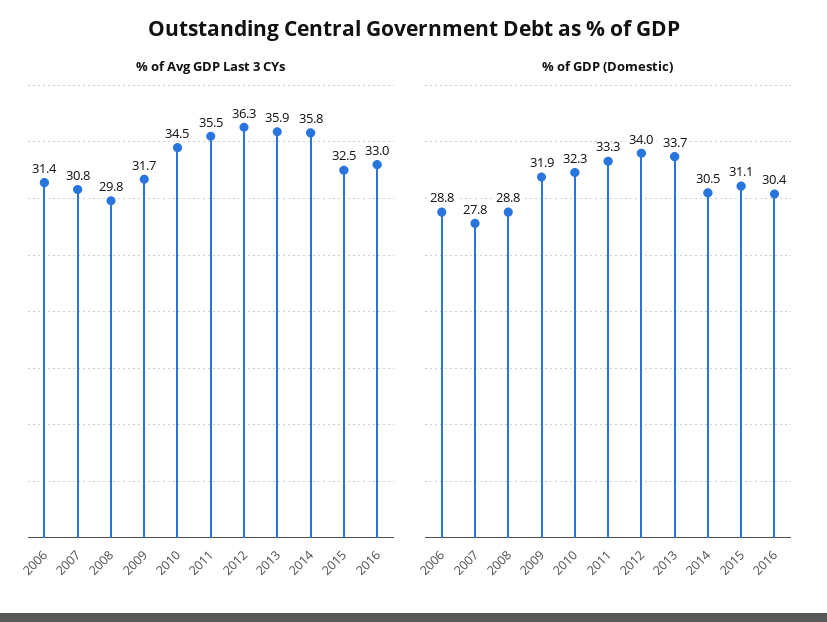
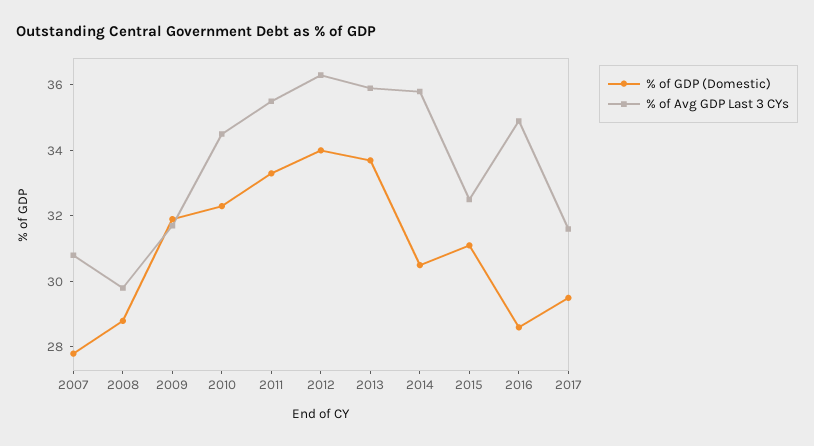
% of Avg GDP Last 3 CYs, 2006: 31.4 -> none
% of Avg GDP Last 3 CYs, 2016: 33 -> 35
% of GDP (Domestic), 2006: 28.8 -> none
% of GDP (Domestic), 2016: 30.4 -> 28.5
% of GDP (Domestic), 2017: none -> 29.5
% of Avg GDP Last 3 CYs, 2017: none -> 31.5

